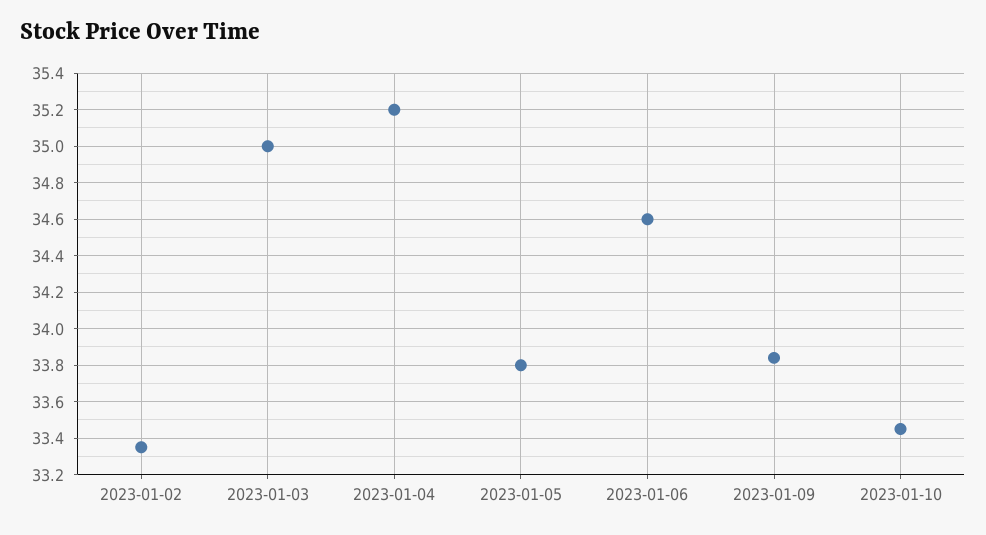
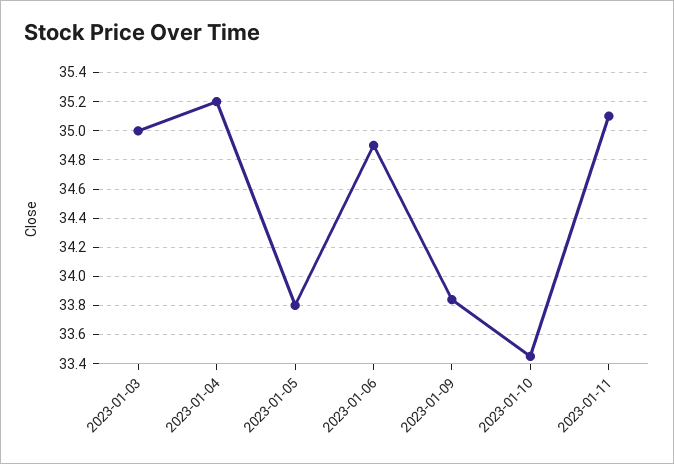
2023-01-02: 33.35 -> none
2023-01-06: 34.6 -> 34.9
2023-01-11: none -> 35.1

